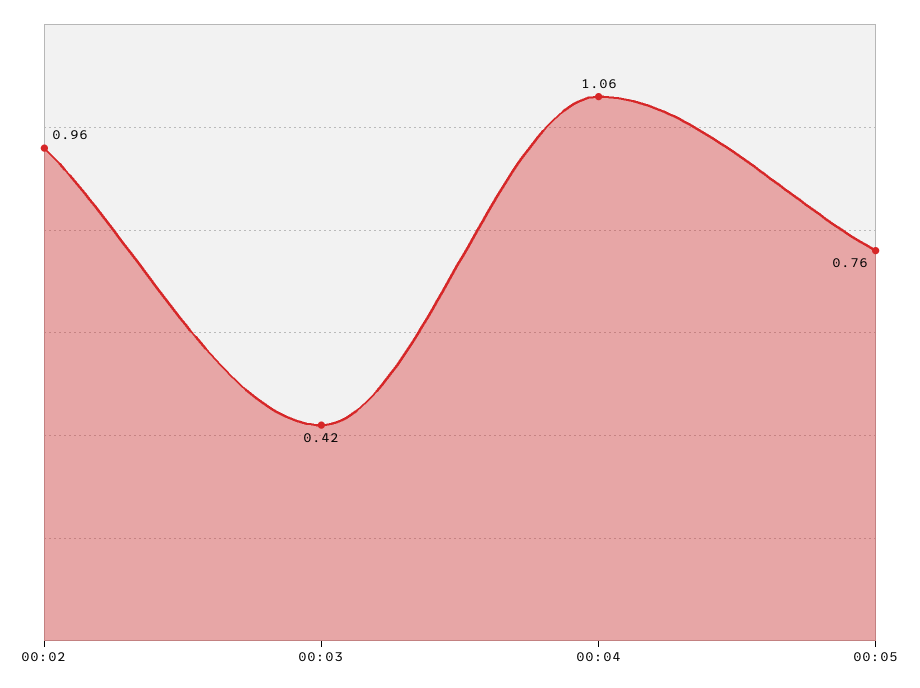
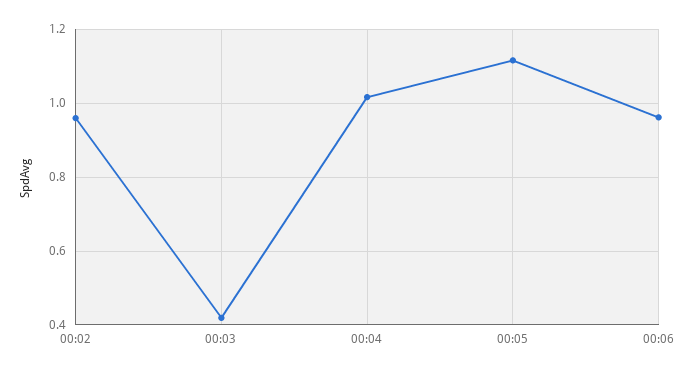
00:04: 1.06 -> 1.02
00:05: 0.76 -> 1.12
00:06: none -> 0.96

